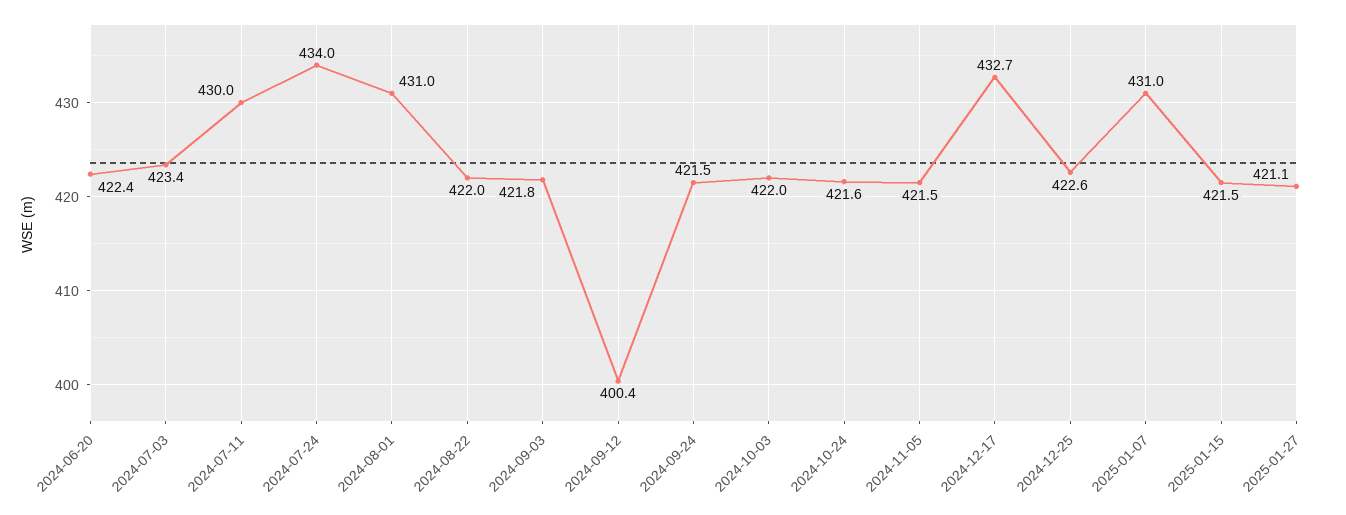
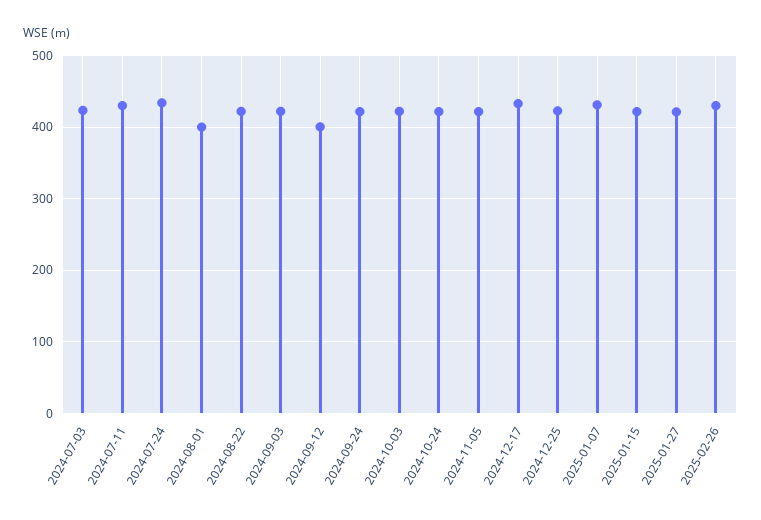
2024-06-20: 422.4 -> none
2024-08-01: 431 -> 400
2025-02-26: none -> 430

